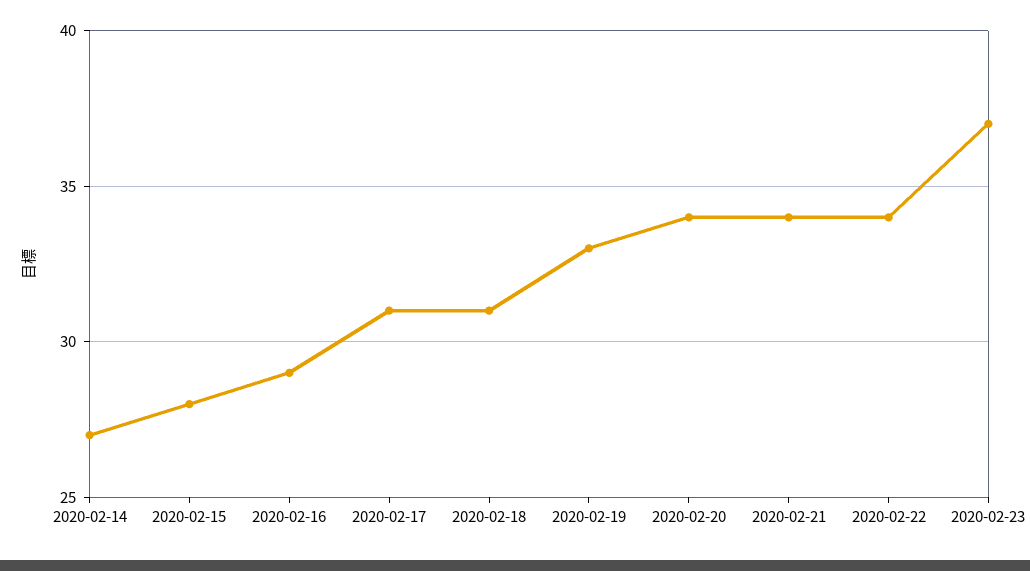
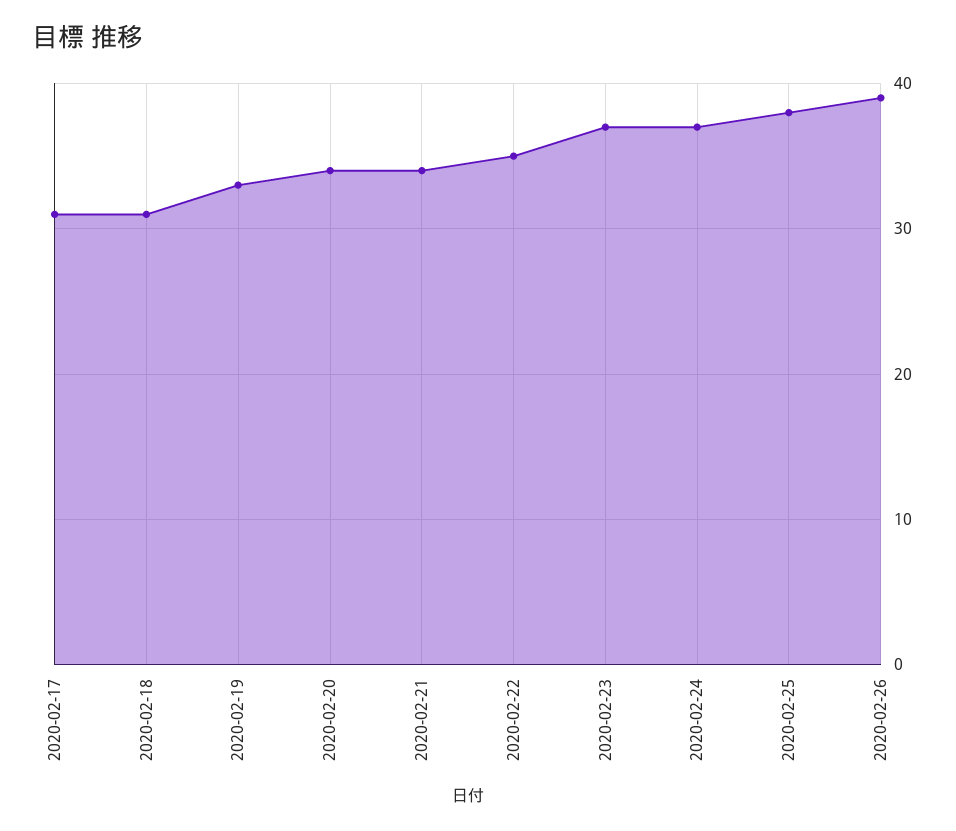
2020-02-14: 27 -> none
2020-02-15: 28 -> none
2020-02-16: 29 -> none
2020-02-22: 34 -> 35
2020-02-24: none -> 37
2020-02-25: none -> 38
2020-02-26: none -> 39

